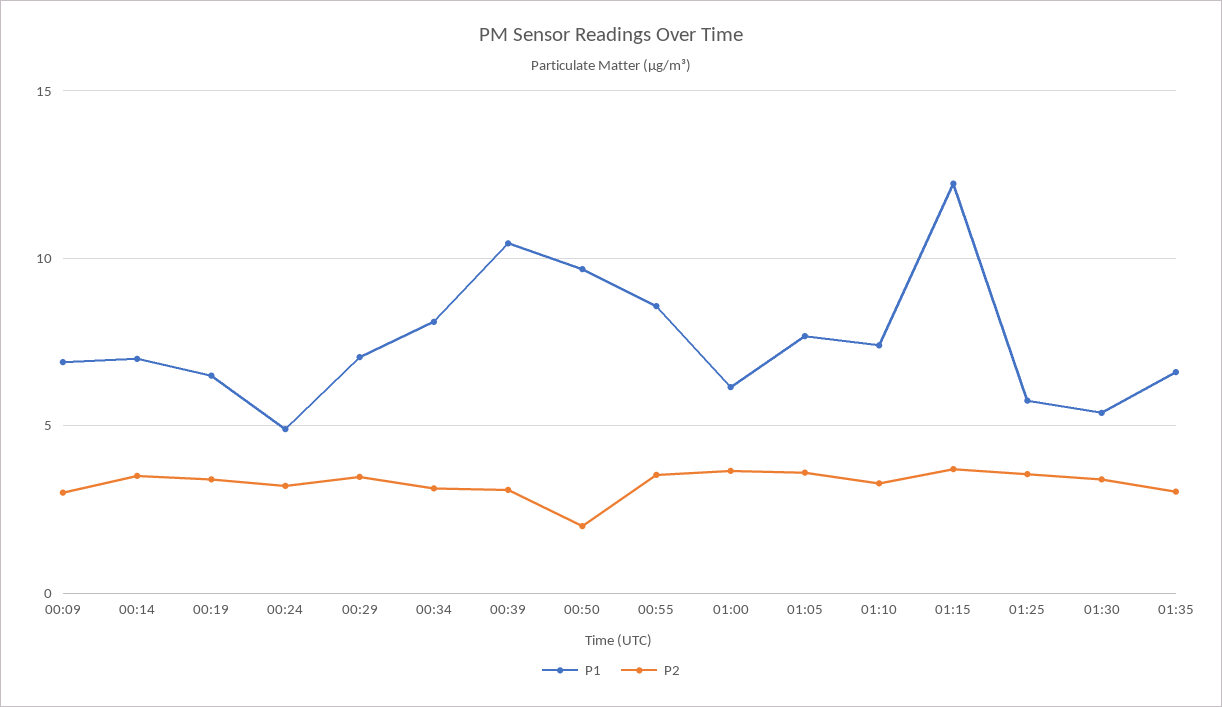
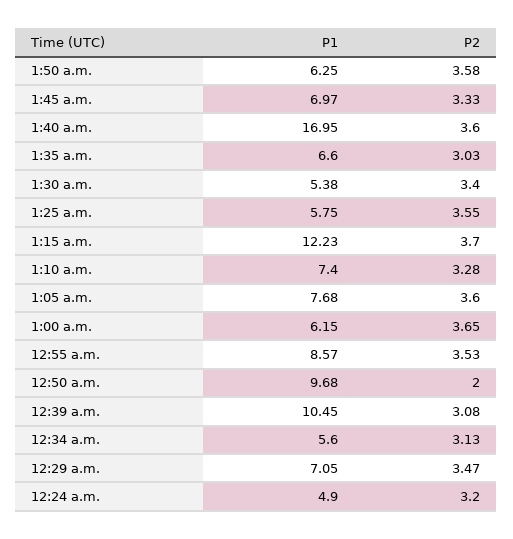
P1, 00:09: 7 -> none
P2, 00:09: 3 -> none
P1, 00:14: 7 -> none
P2, 00:14: 3.5 -> none
P1, 00:19: 6.5 -> none
P2, 00:19: 3.5 -> none
P1, 00:34: 8 -> 5.6
P1, 1:50 a.m.: none -> 6.25
P2, 1:50 a.m.: none -> 3.58
P1, 1:45 a.m.: none -> 6.97
P2, 1:45 a.m.: none -> 3.33
P1, 1:40 a.m.: none -> 16.95
P2, 1:40 a.m.: none -> 3.6

